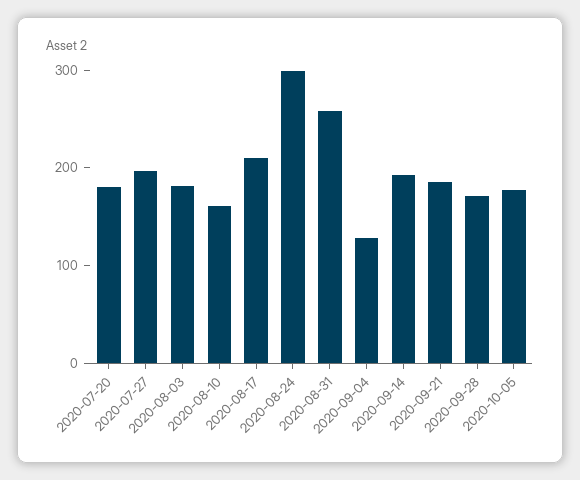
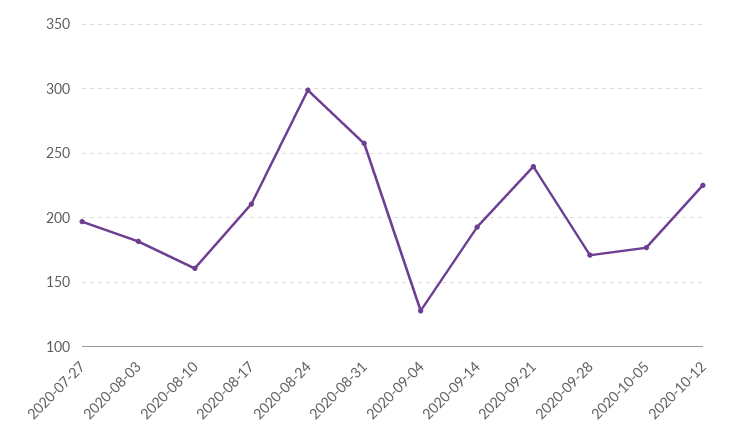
2020-07-20: 180 -> none
2020-09-21: 180 -> 240
2020-10-12: none -> 225

